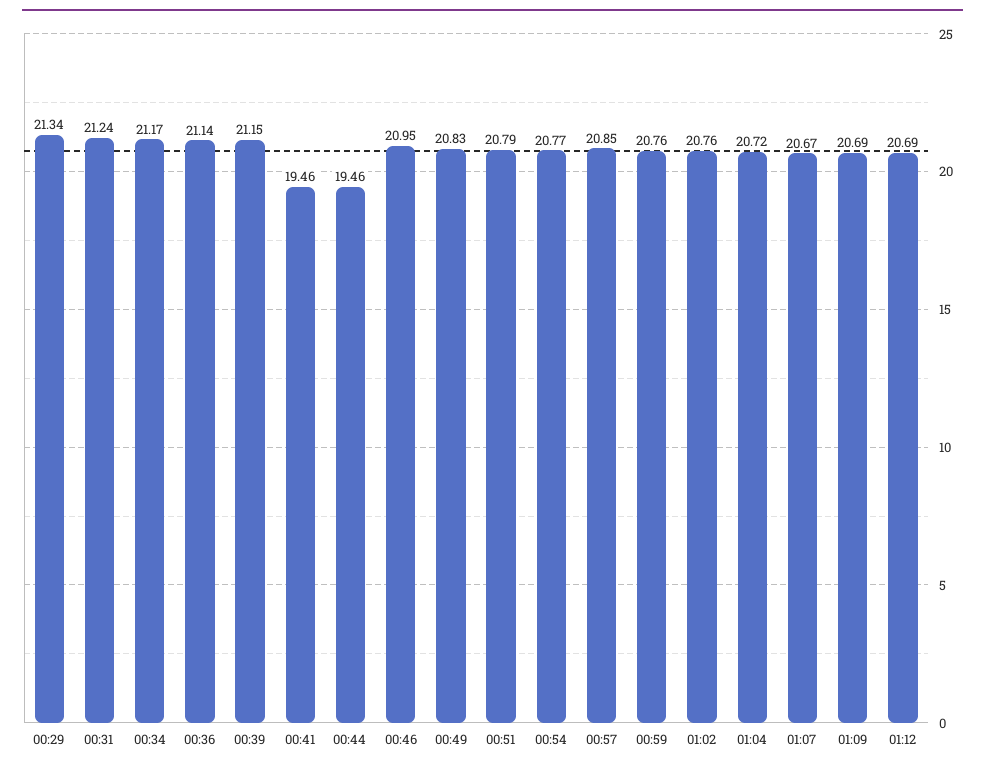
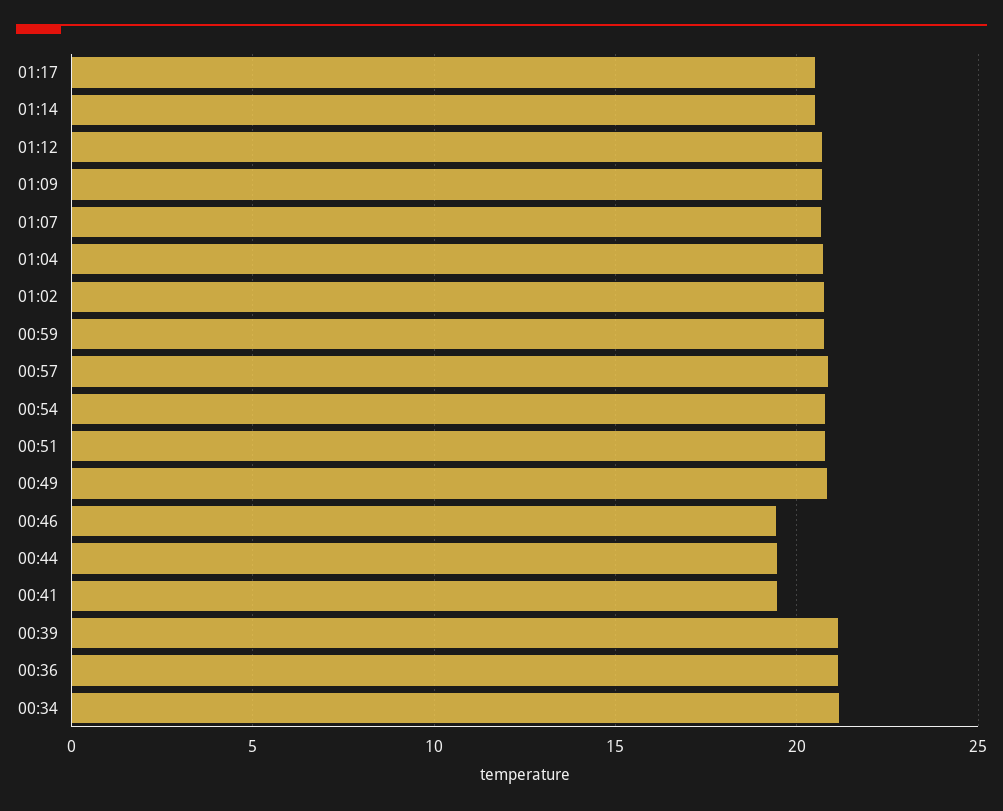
00:29: 21.34 -> none
00:31: 21.24 -> none
00:46: 20.95 -> 19.5
01:17: none -> 20.5
01:14: none -> 20.5

